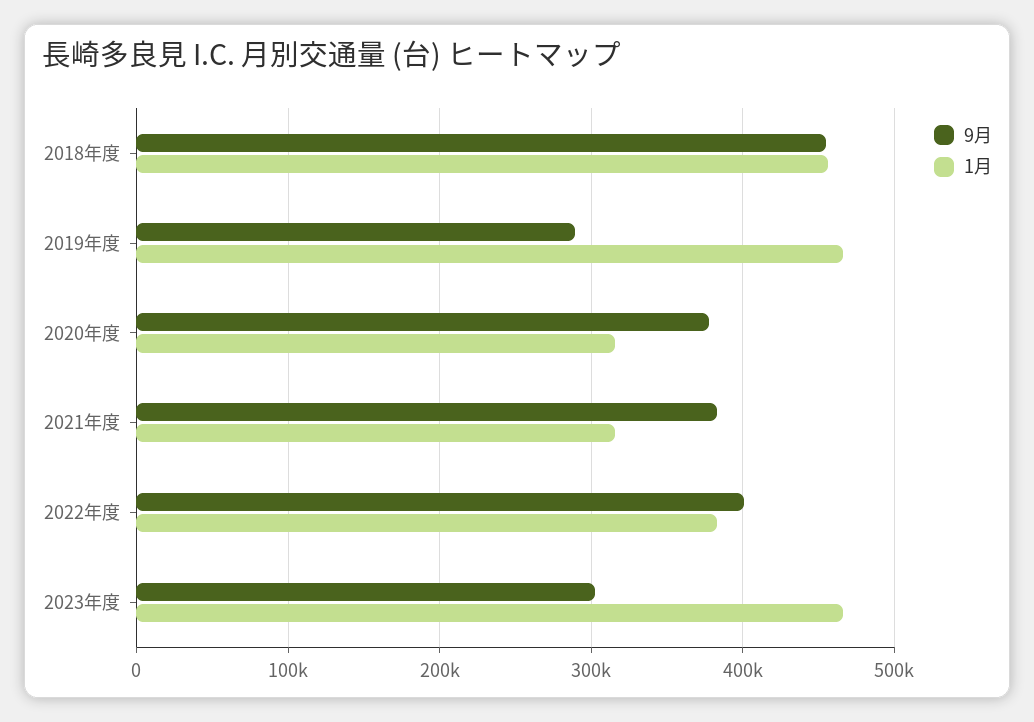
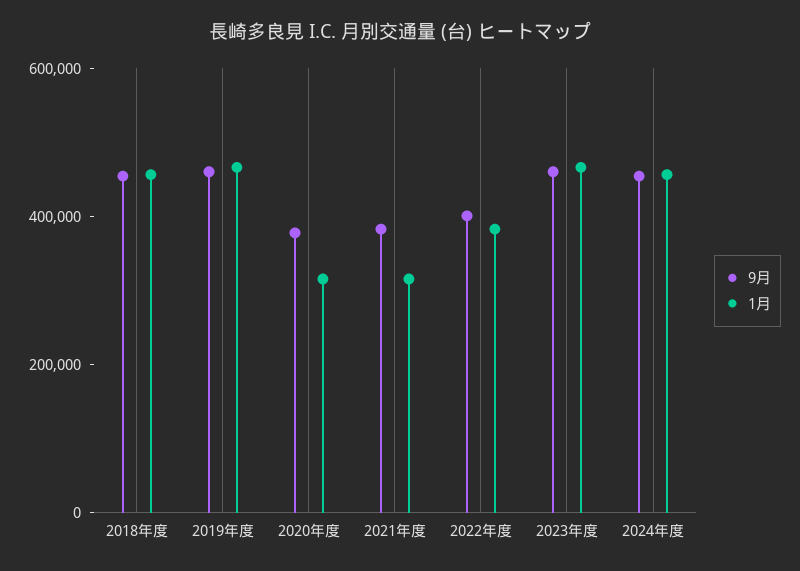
9月, 2019年度: 290000 -> 450000
9月, 2023年度: 300000 -> 450000
9月, 2024年度: none -> 450000
1月, 2024年度: none -> 450000

